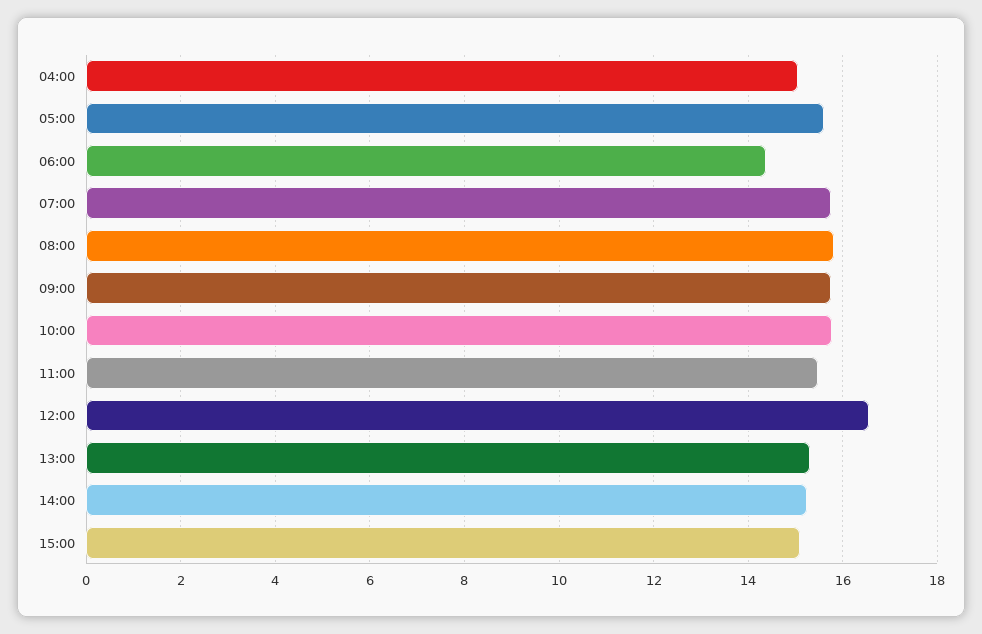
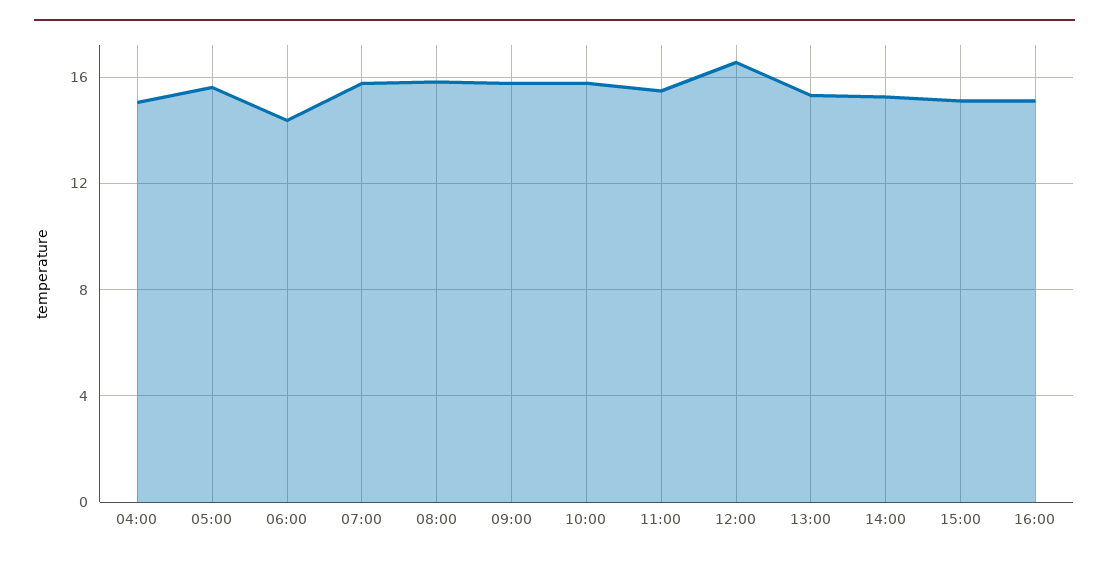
16:00: none -> 15

